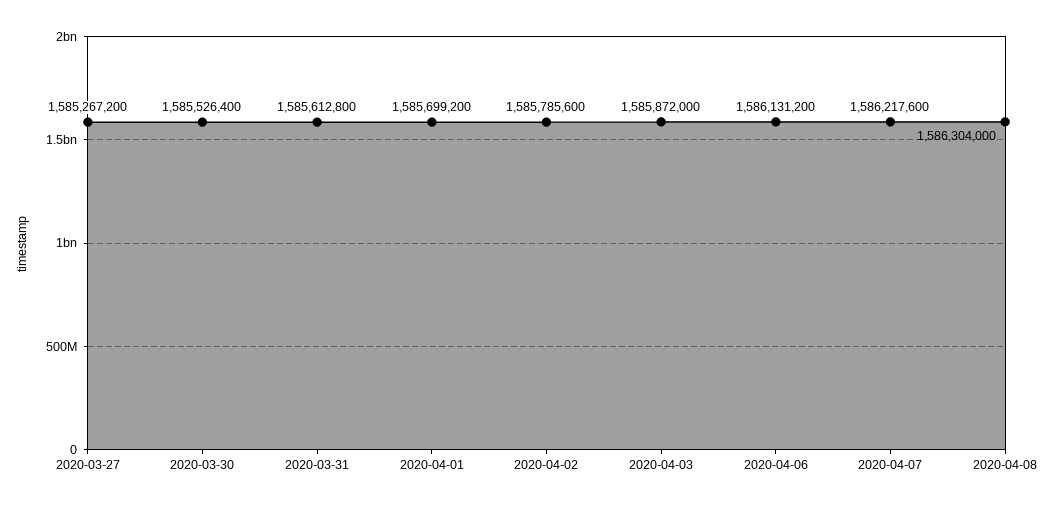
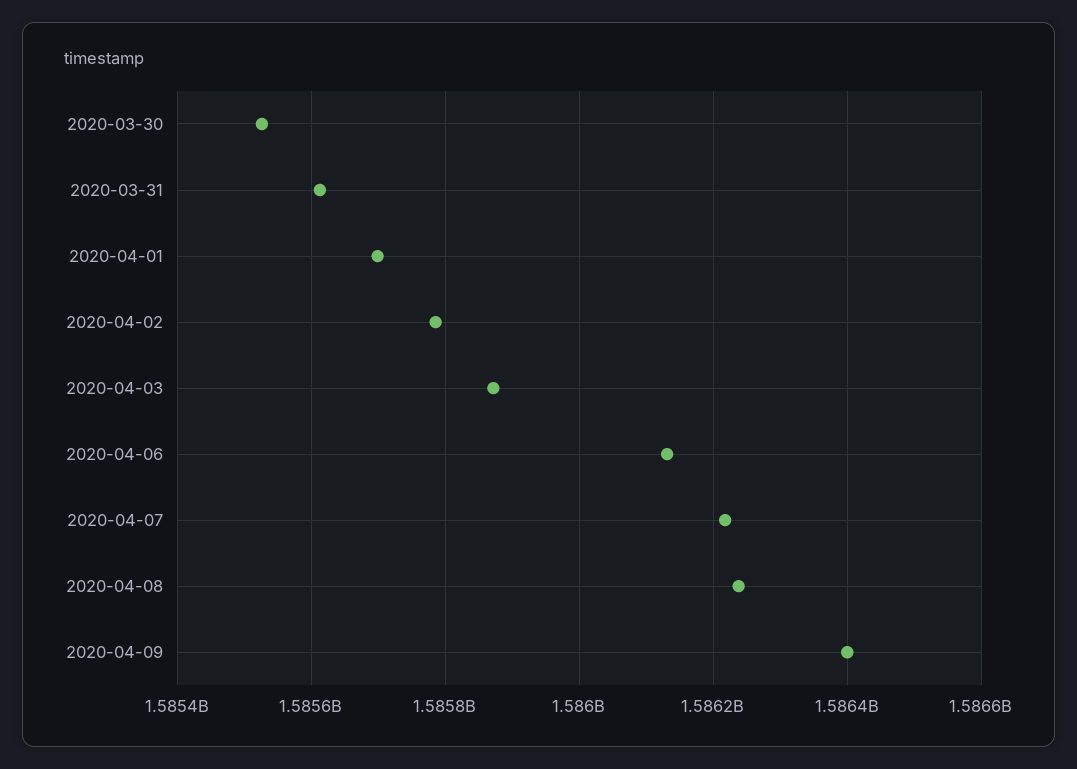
2020-03-27: 1585267200 -> none
2020-04-08: 1586304000 -> 1586240000
2020-04-09: none -> 1586400000

